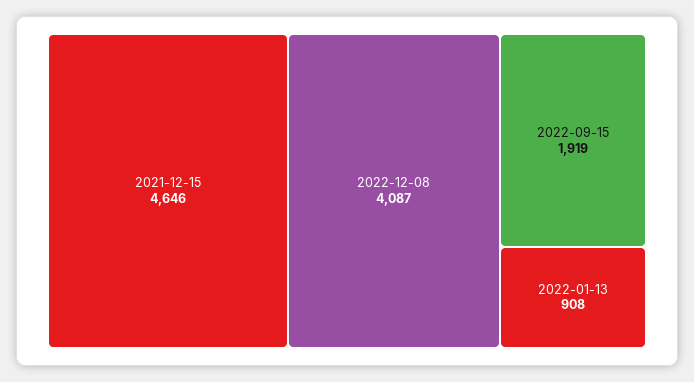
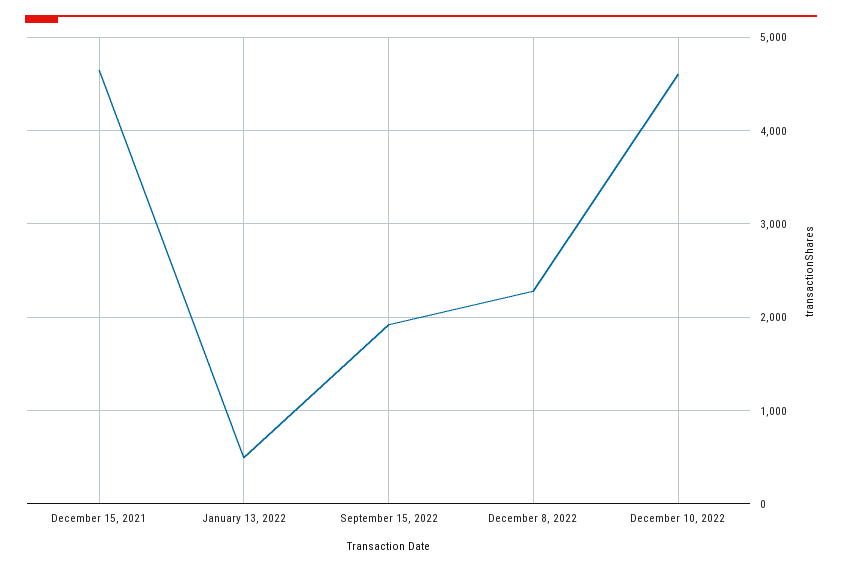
2022-12-08: 4087 -> 2300
2022-01-13: 908 -> 500
December 10, 2022: none -> 4600

